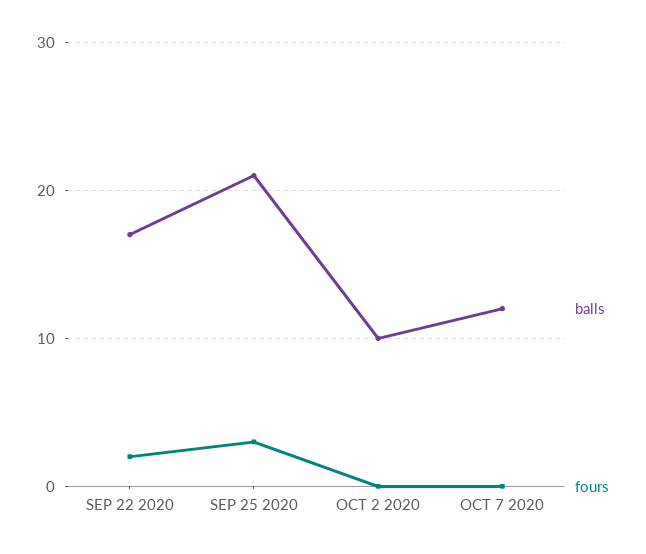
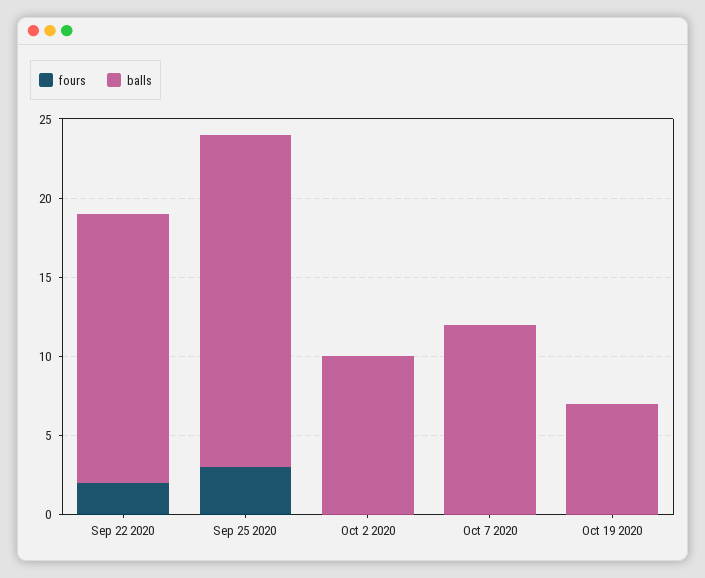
fours, Oct 19 2020: none -> 0
balls, Oct 19 2020: none -> 7

